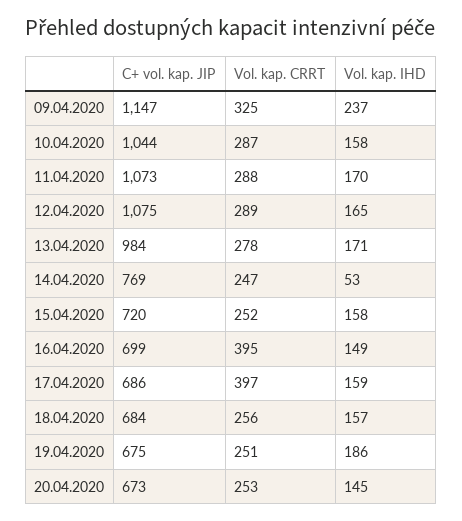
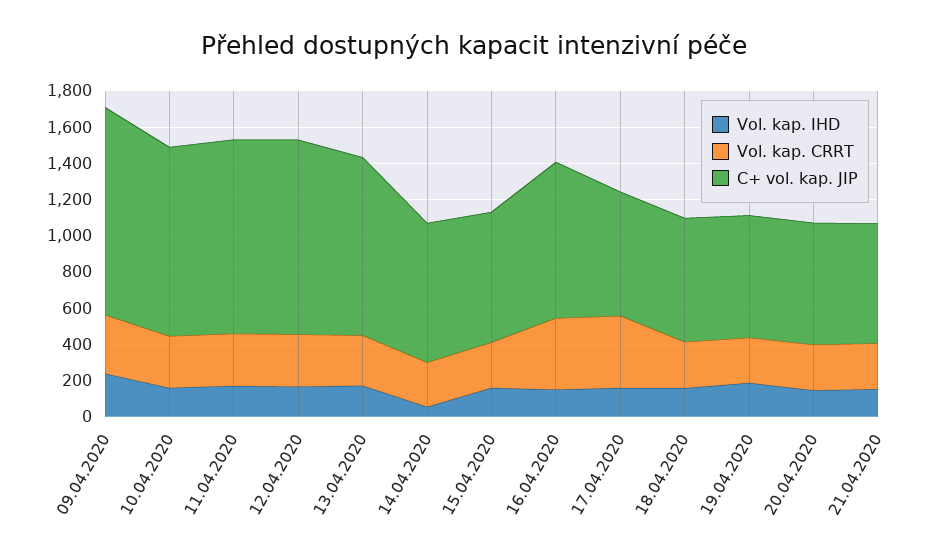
C+ vol. kap. JIP, 16.04.2020: 699 -> 850
Vol. kap. IHD, 21.04.2020: none -> 150
Vol. kap. CRRT, 21.04.2020: none -> 250
C+ vol. kap. JIP, 21.04.2020: none -> 650

